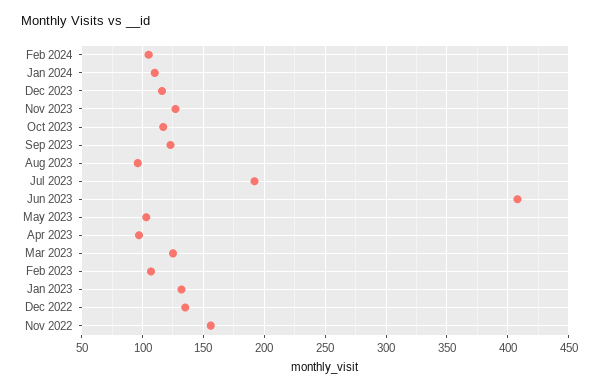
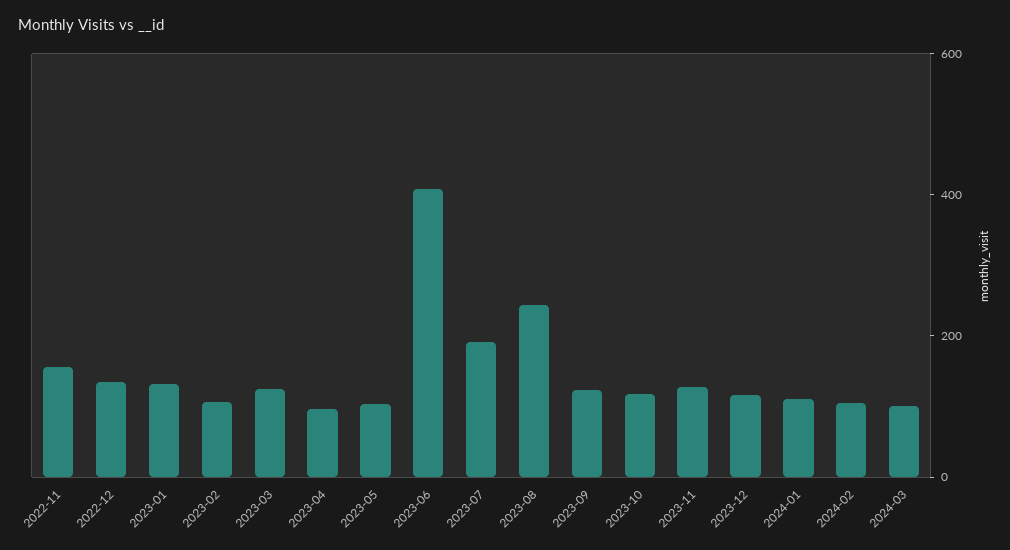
Aug 2023: 95 -> 250
2024-03: none -> 100

